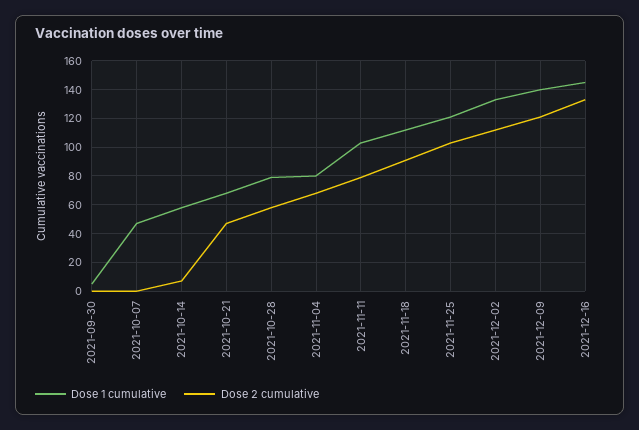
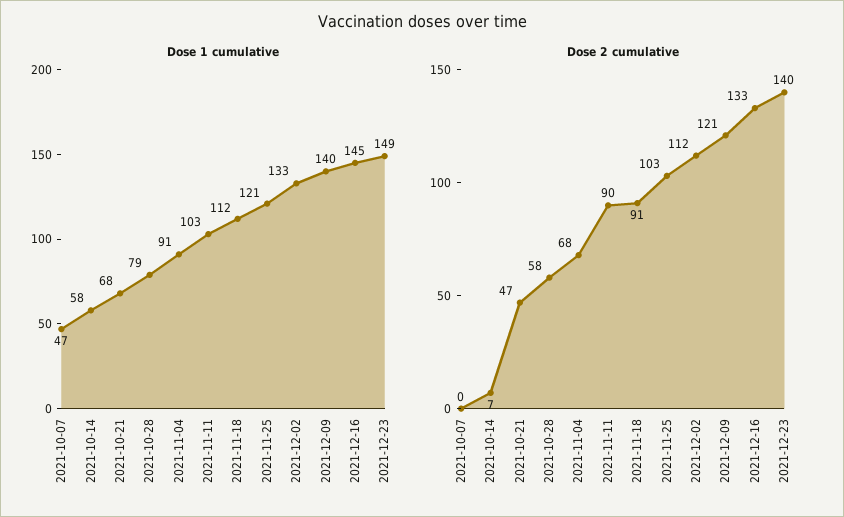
Dose 1 cumulative, 2021-09-30: 5 -> none
Dose 2 cumulative, 2021-09-30: 0 -> none
Dose 1 cumulative, 2021-11-04: 80 -> 91
Dose 2 cumulative, 2021-11-11: 80 -> 90
Dose 1 cumulative, 2021-12-23: none -> 149
Dose 2 cumulative, 2021-12-23: none -> 140

